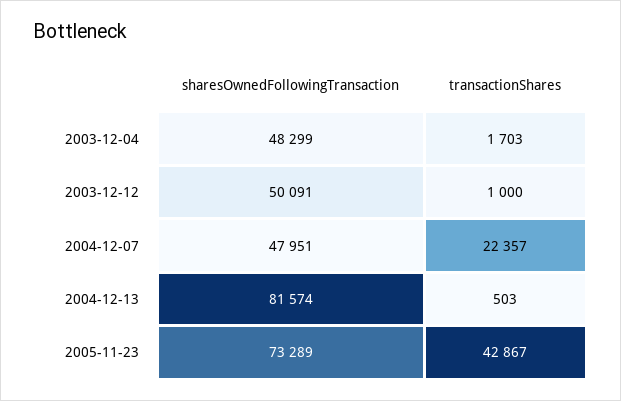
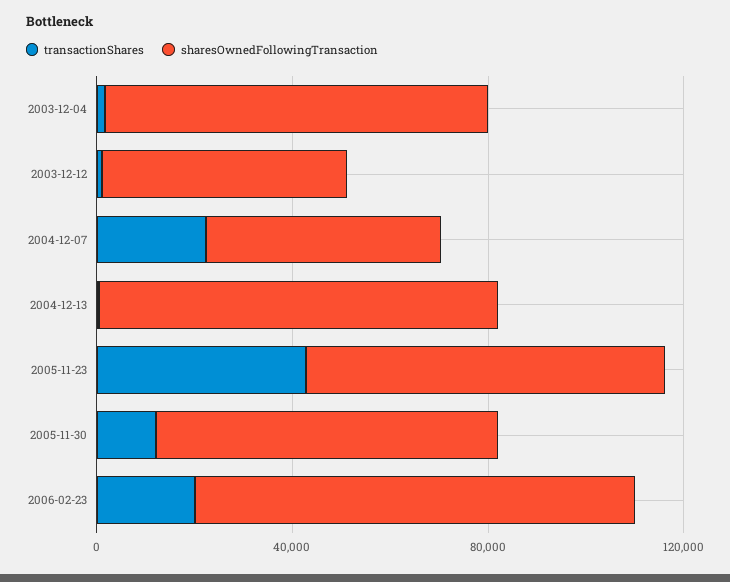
sharesOwnedFollowingTransaction, 2003-12-04: 48299 -> 80000
transactionShares, 2005-11-30: none -> 10000
sharesOwnedFollowingTransaction, 2005-11-30: none -> 70000
transactionShares, 2006-02-23: none -> 20000
sharesOwnedFollowingTransaction, 2006-02-23: none -> 90000

